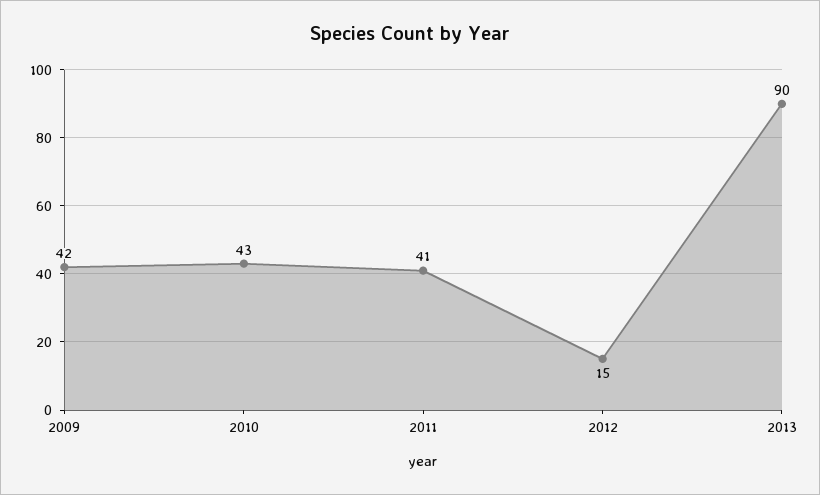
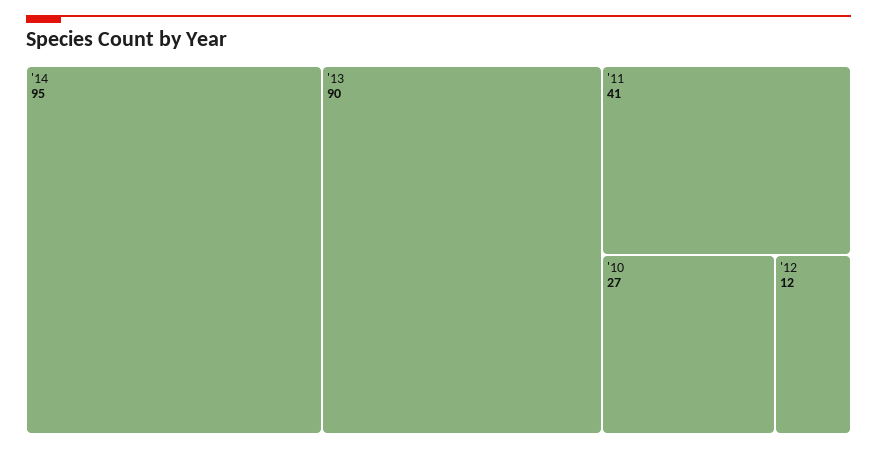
2009: 42 -> none
2010: 43 -> 27
2012: 15 -> 12
'14: none -> 95

